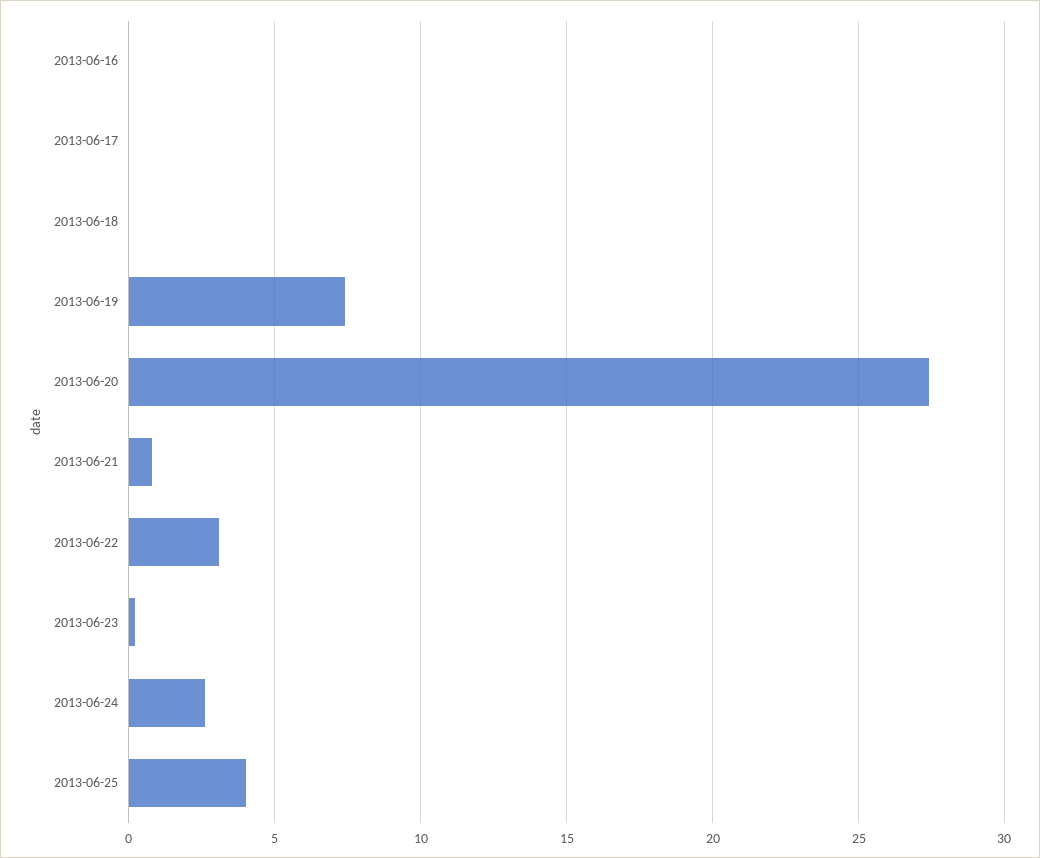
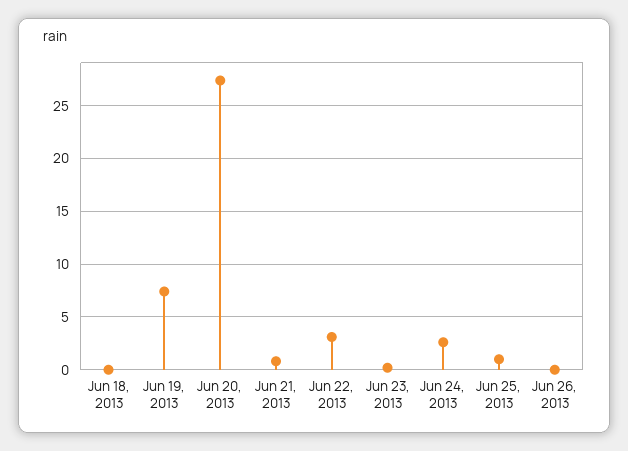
2013-06-16: 0 -> none
2013-06-17: 0 -> none
2013-06-25: 4 -> 1
Jun 26, 2013: none -> 0

